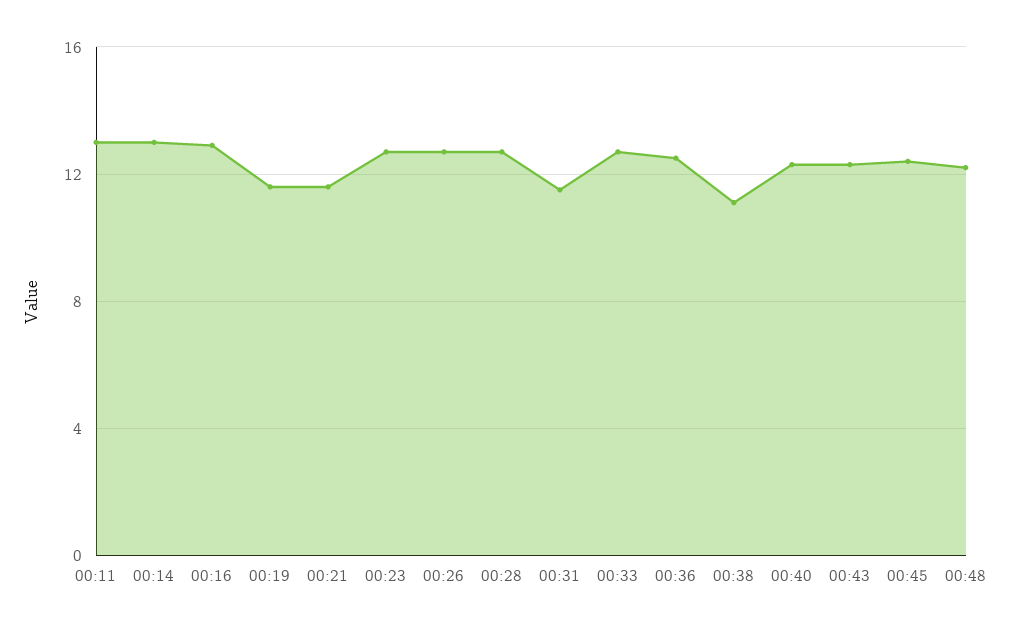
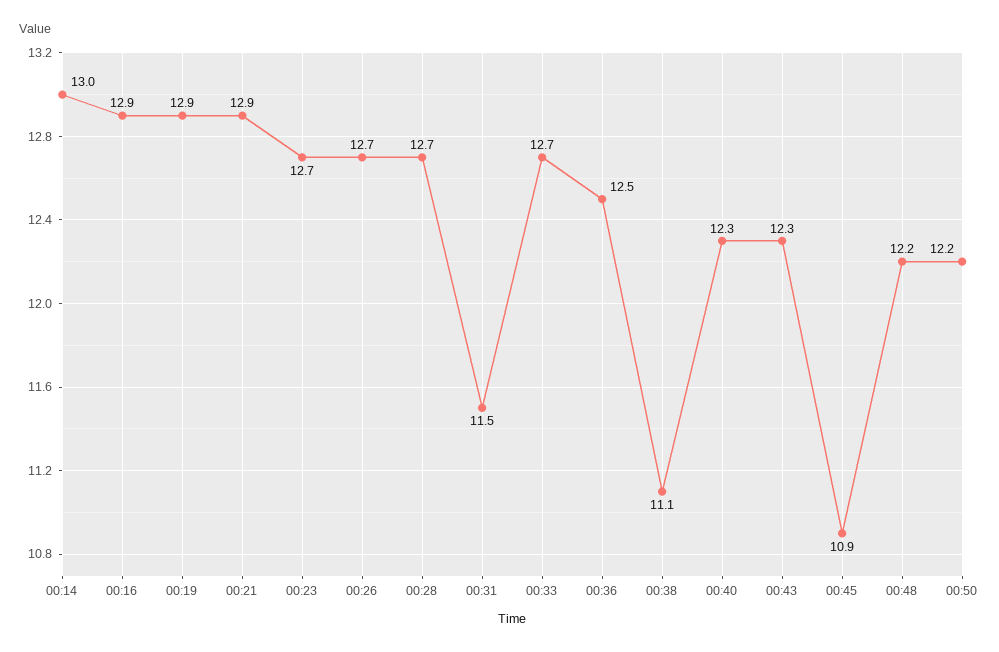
00:11: 13 -> none
00:19: 11.5 -> 12.9
00:21: 11.5 -> 12.9
00:45: 12.5 -> 10.9
00:50: none -> 12.2

